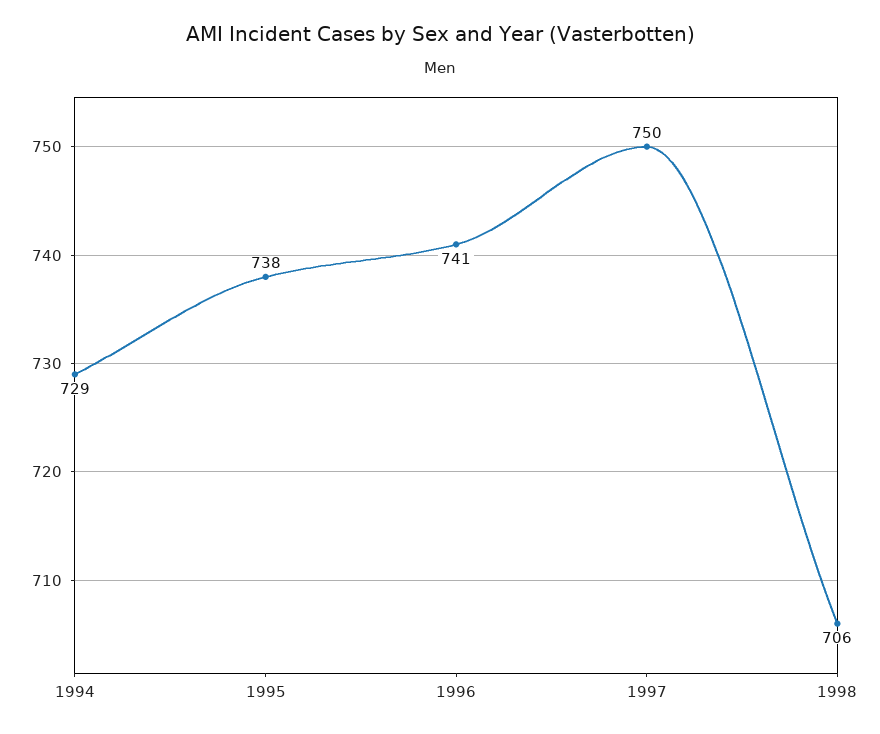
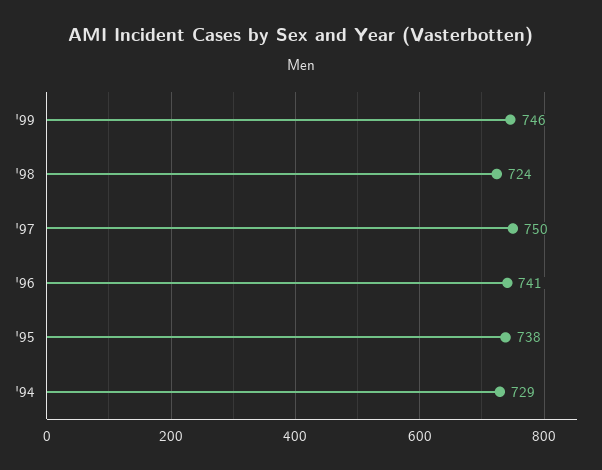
1998: 706 -> 724
'99: none -> 746

